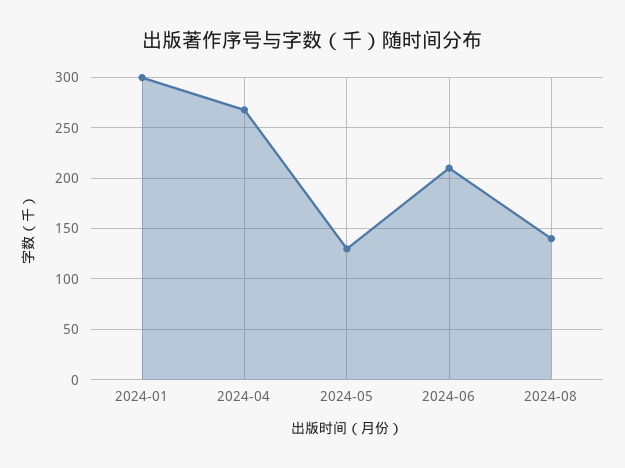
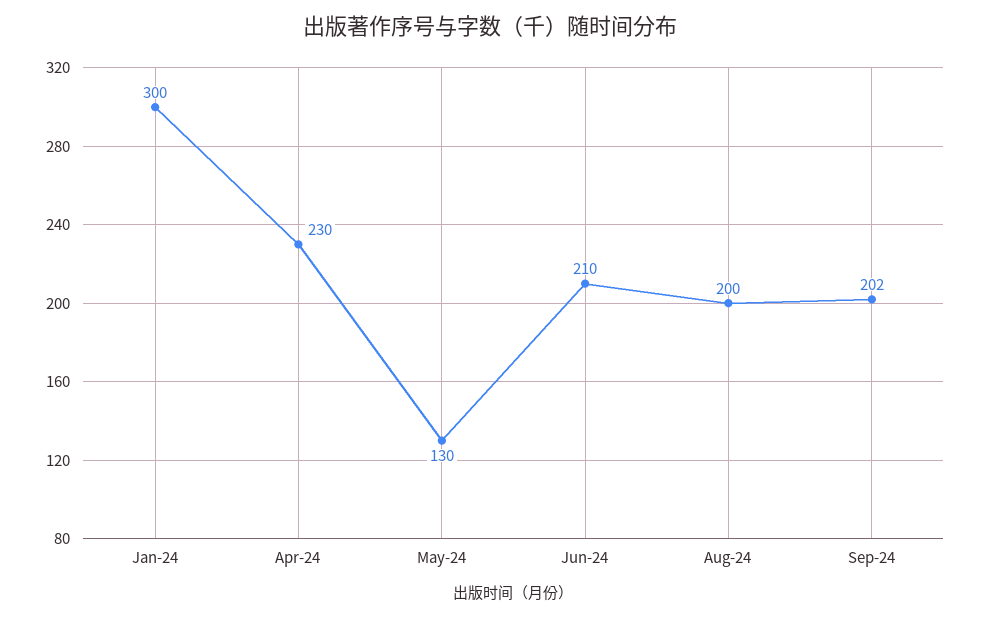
2024-04: 270 -> 230
2024-08: 140 -> 200
Sep-24: none -> 202

